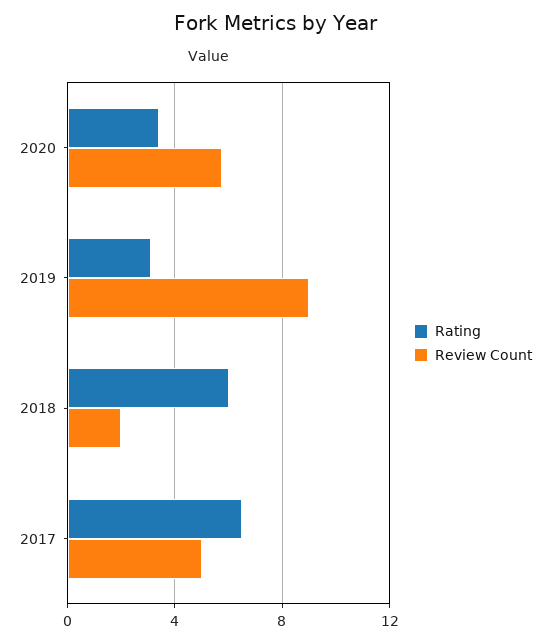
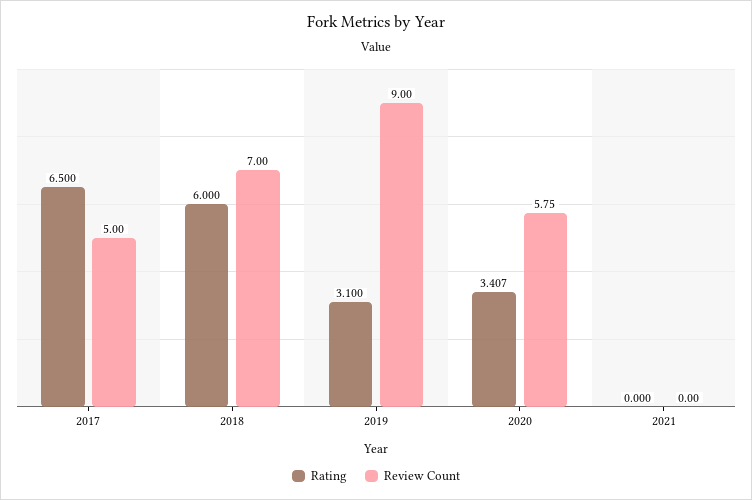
Review Count, 2018: 2 -> 7
Rating, 2021: none -> 0
Review Count, 2021: none -> 0

